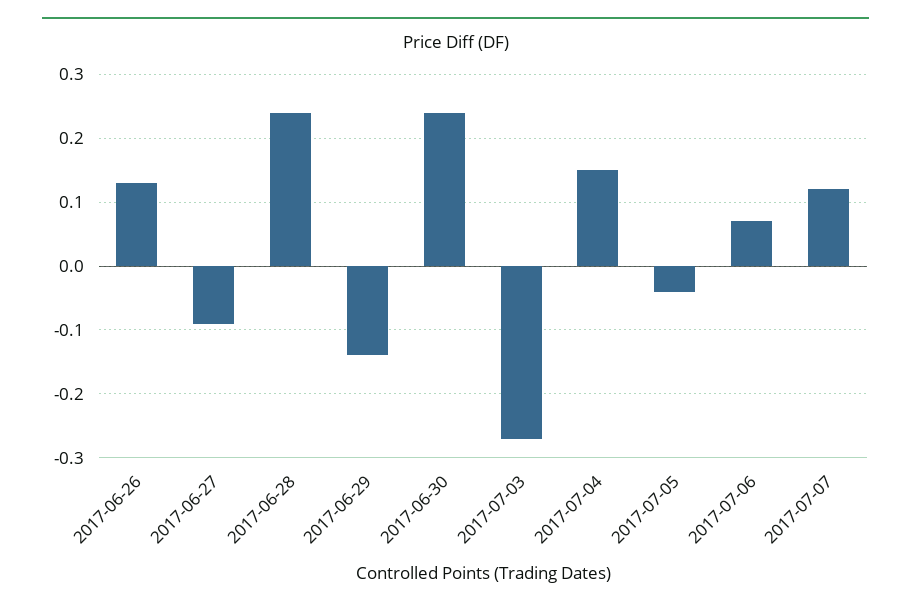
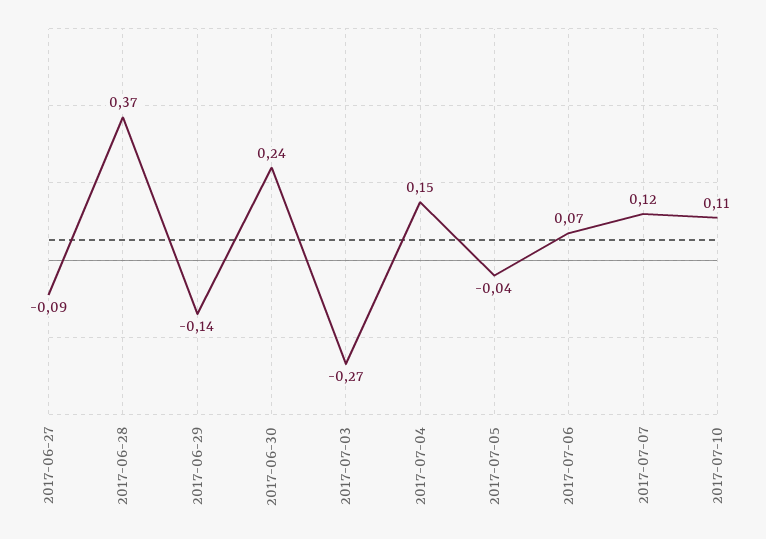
2017-06-26: 0.13 -> none
2017-06-28: 0.24 -> 0.37
2017-07-10: none -> 0.11

